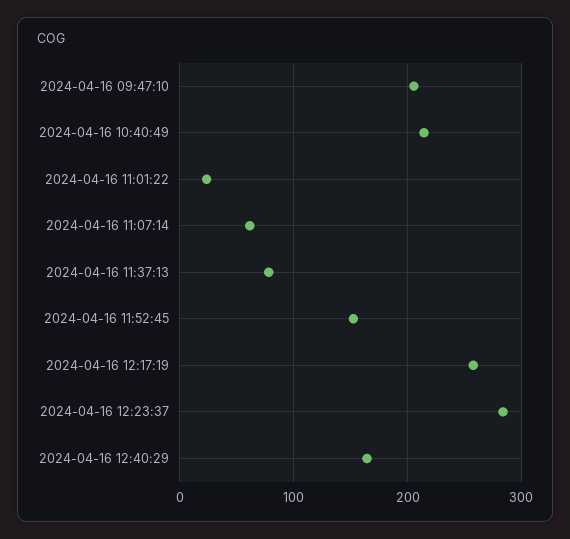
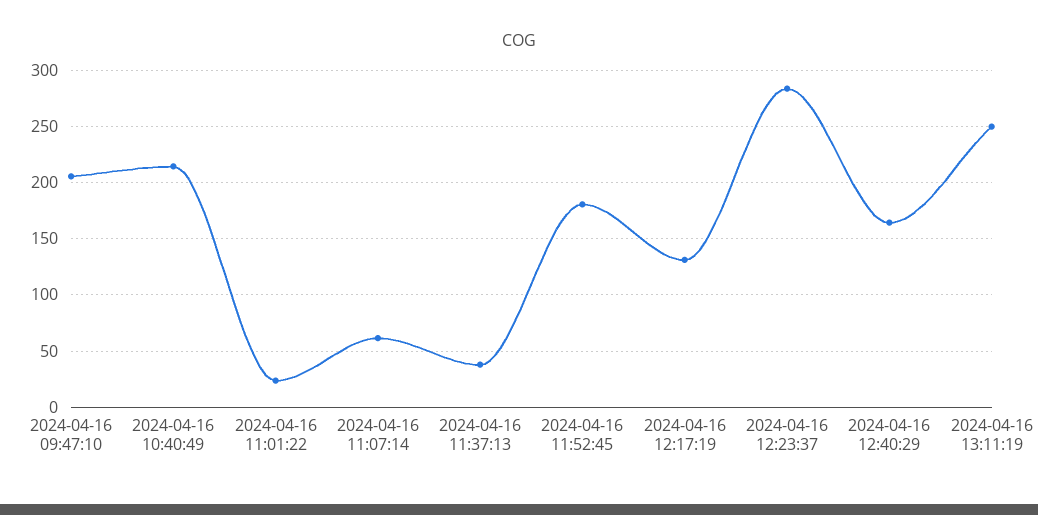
2024-04-16 11:37:13: 80 -> 40
2024-04-16 11:52:45: 150 -> 180
2024-04-16 12:17:19: 260 -> 130
2024-04-16 13:11:19: none -> 250

